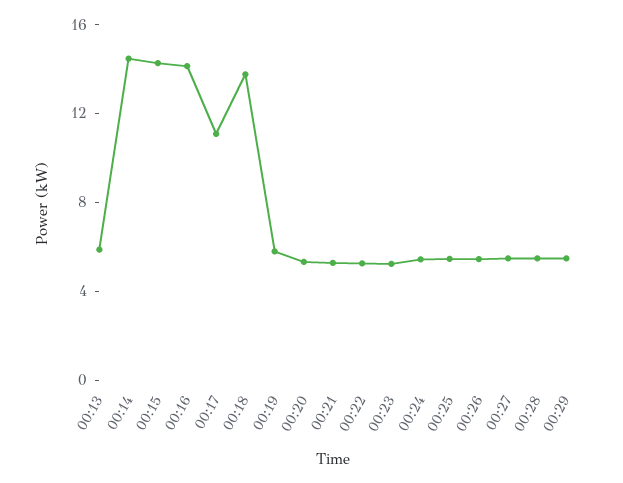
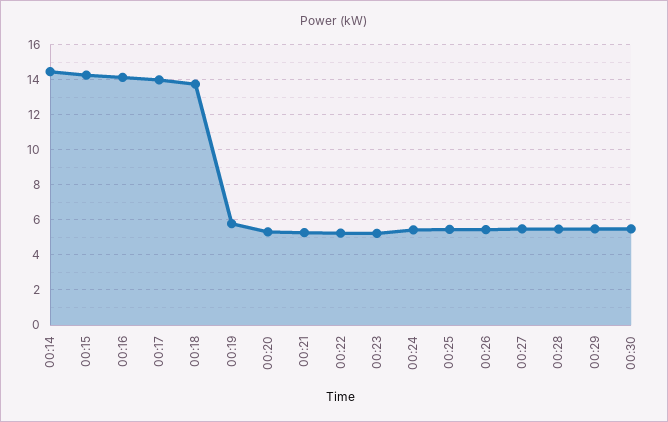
00:13: 6 -> none
00:17: 11 -> 14
00:30: none -> 5.5

